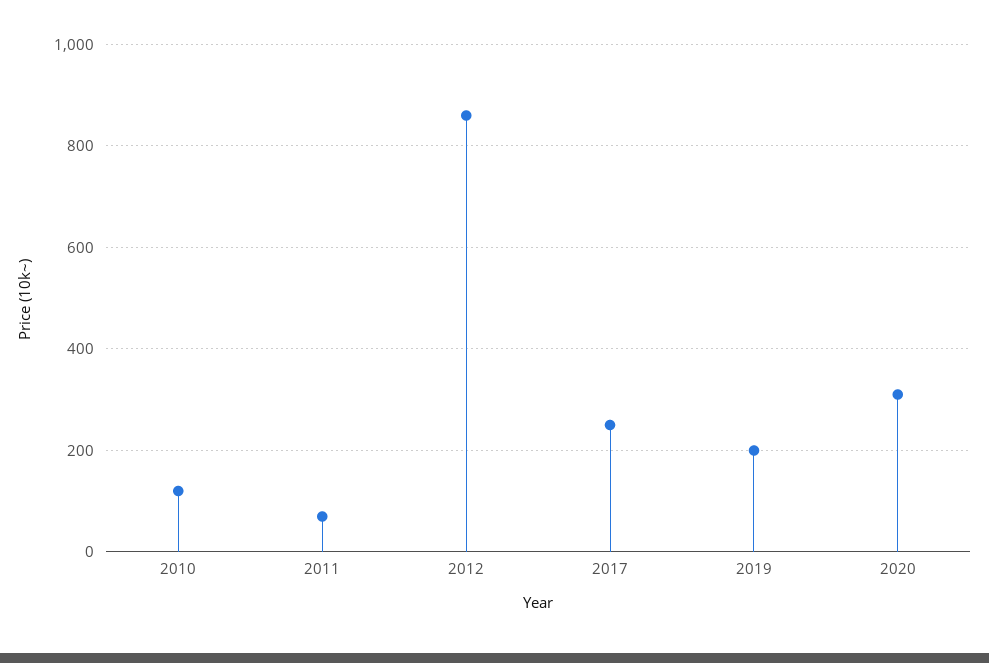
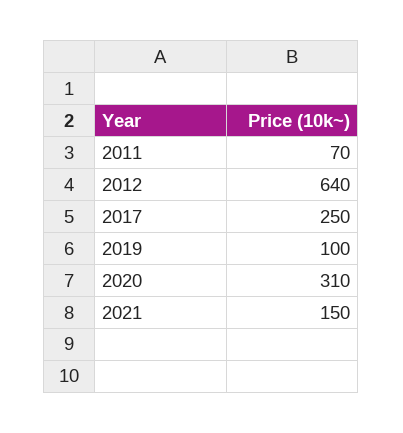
2010: 120 -> none
2012: 860 -> 640
2019: 200 -> 100
2021: none -> 150

